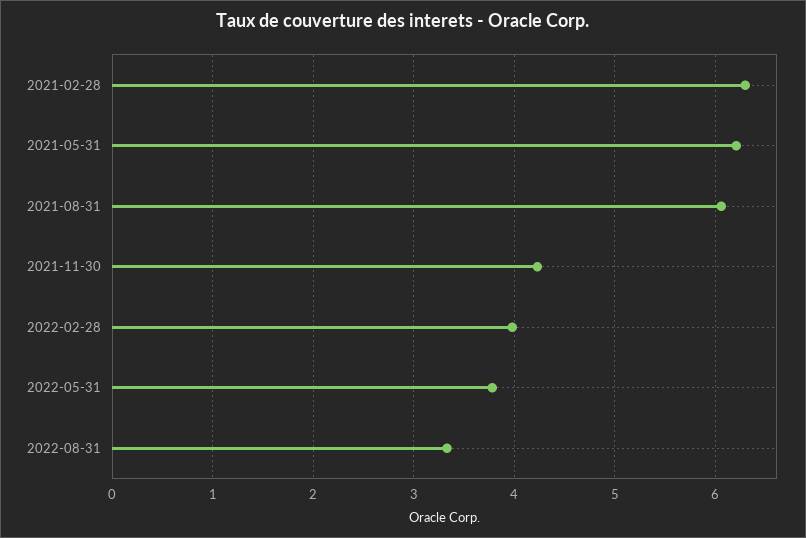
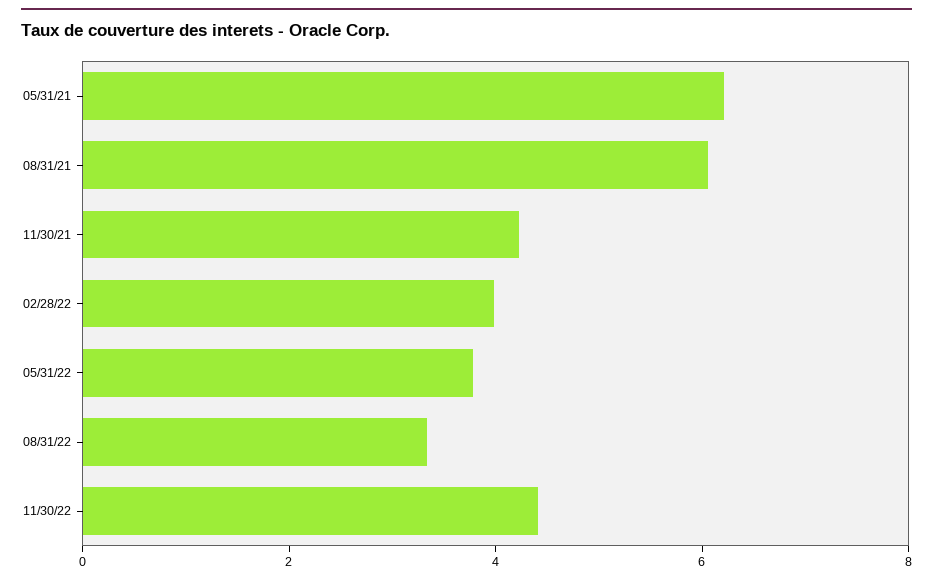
2021-02-28: 6.3 -> none
11/30/22: none -> 4.5

